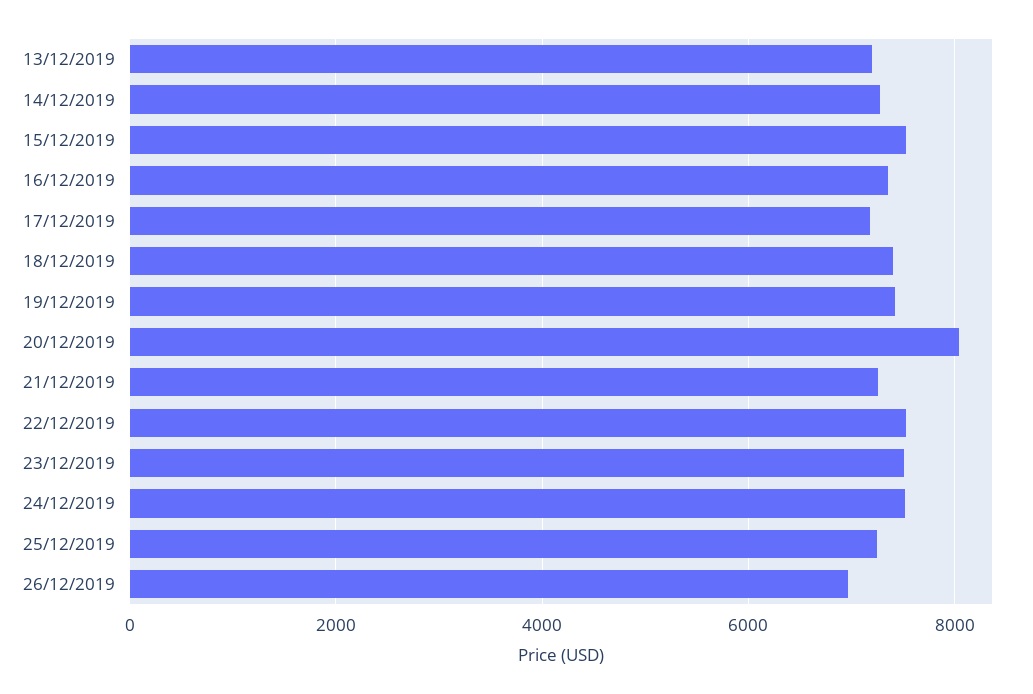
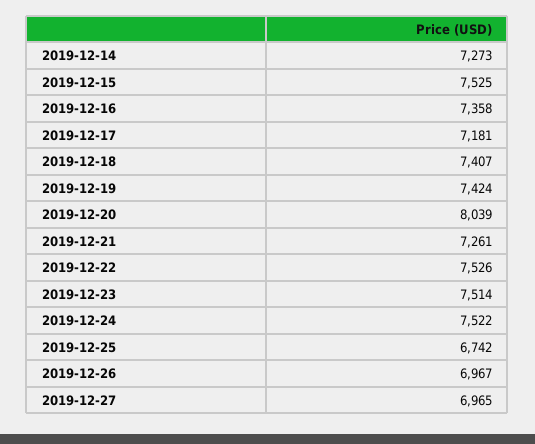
13/12/2019: 7200 -> none
25/12/2019: 7200 -> 6742
2019-12-27: none -> 6965

